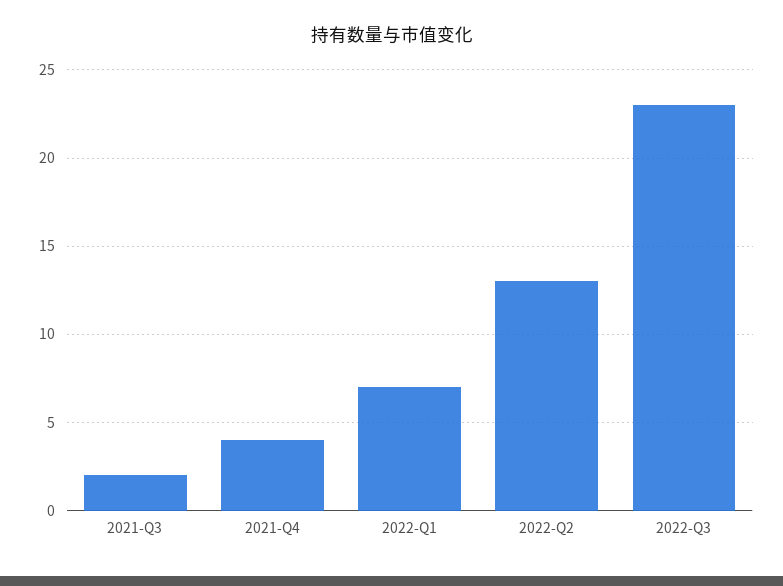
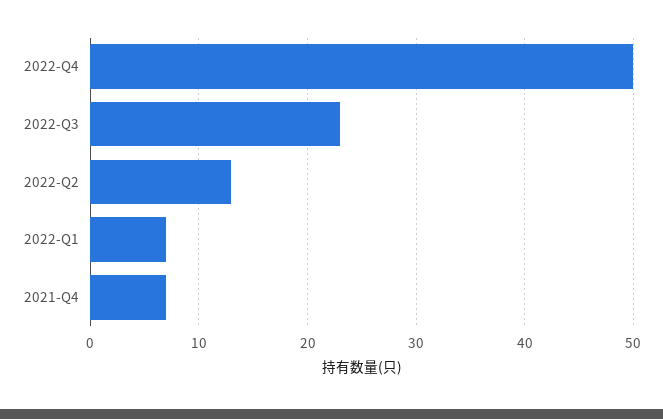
2021-Q3: 2 -> none
2021-Q4: 4 -> 7
2022-Q4: none -> 50

